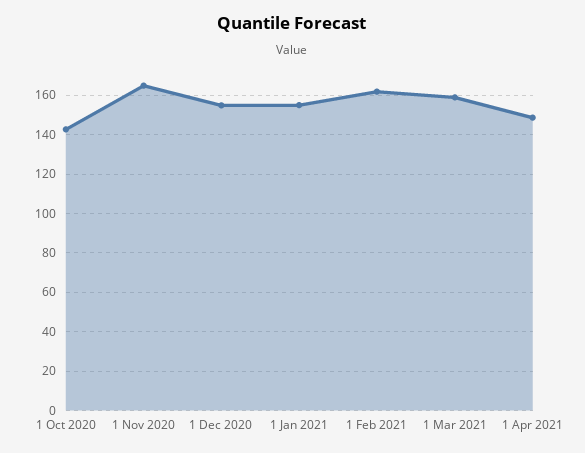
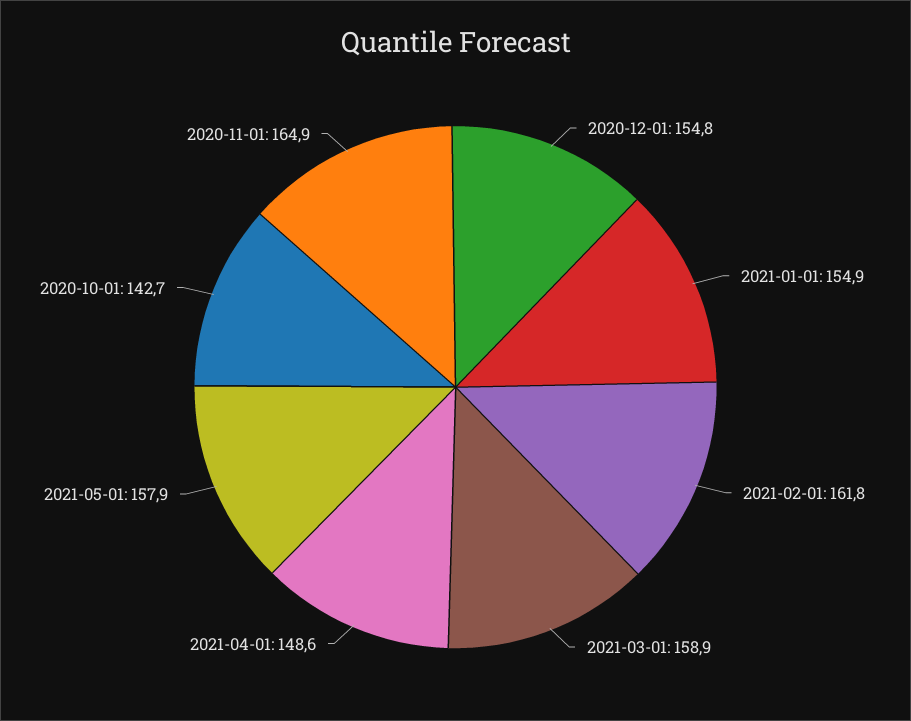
2021-05-01: none -> 157.9

